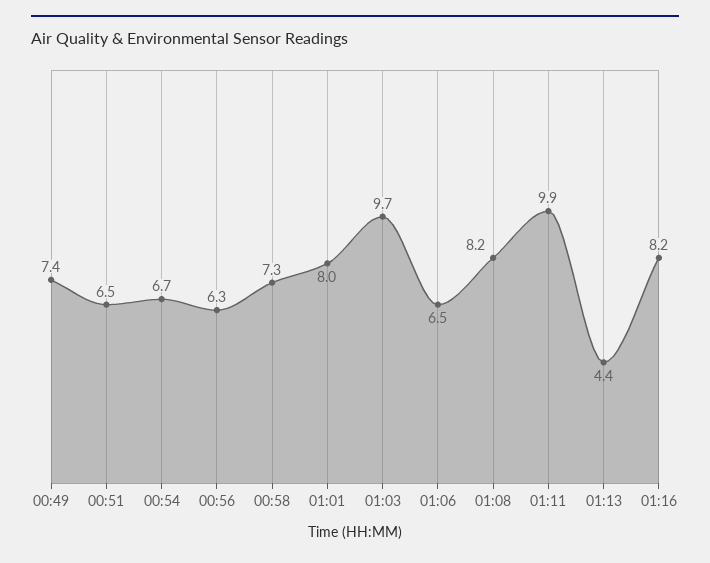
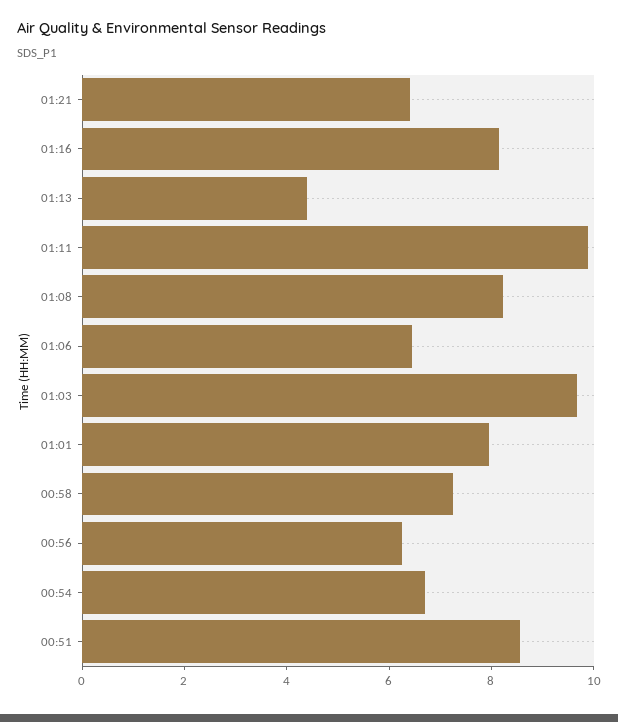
00:49: 7.4 -> none
00:51: 6.5 -> 8.5
01:21: none -> 6.5

